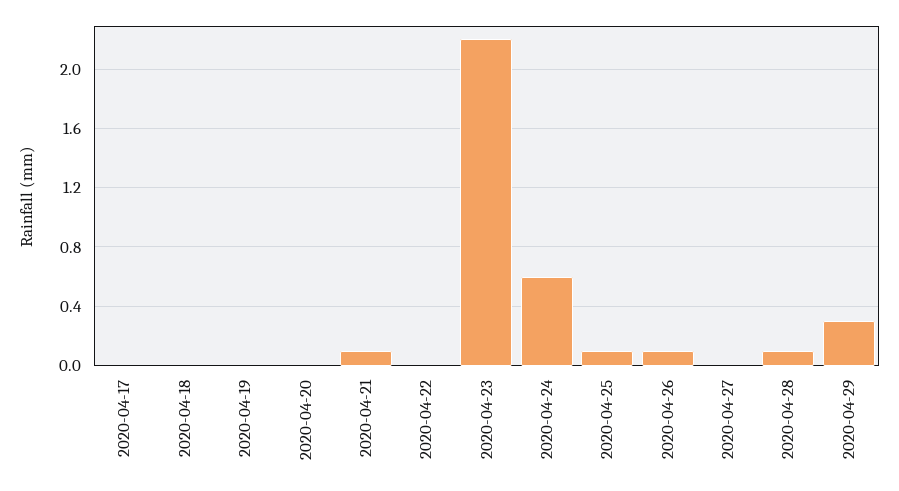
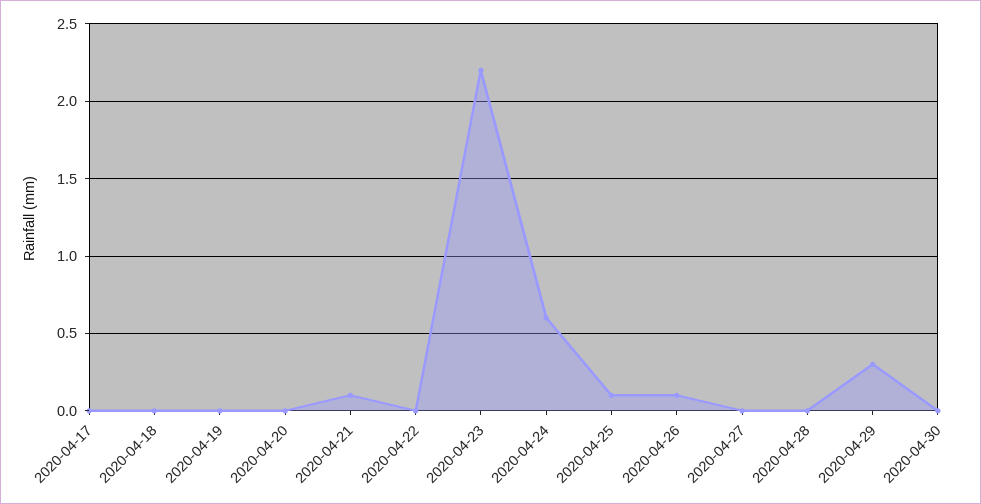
2020-04-28: 0.1 -> 0
2020-04-30: none -> 0

